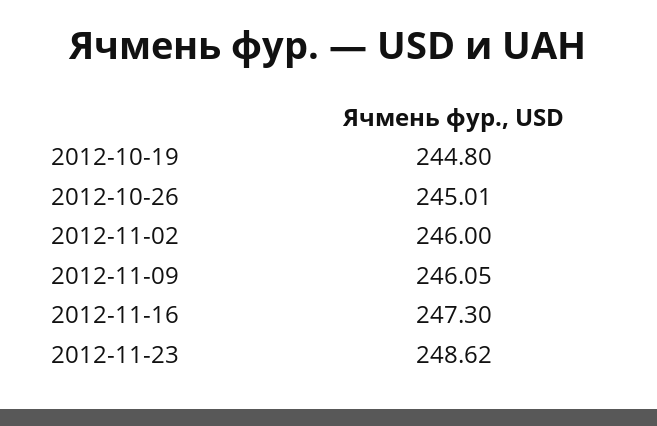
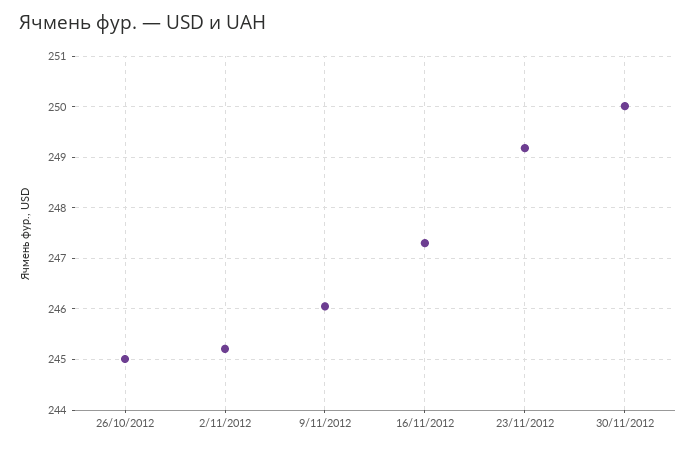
2012-10-19: 244.8 -> none
2012-11-02: 246 -> 245.2
2012-11-23: 248.62 -> 249.2
30/11/2012: none -> 250

